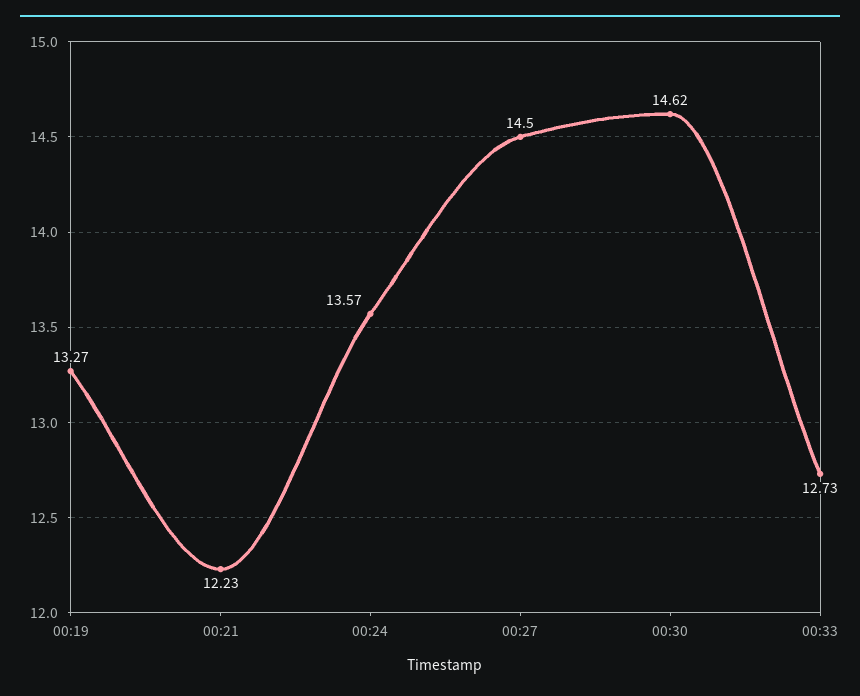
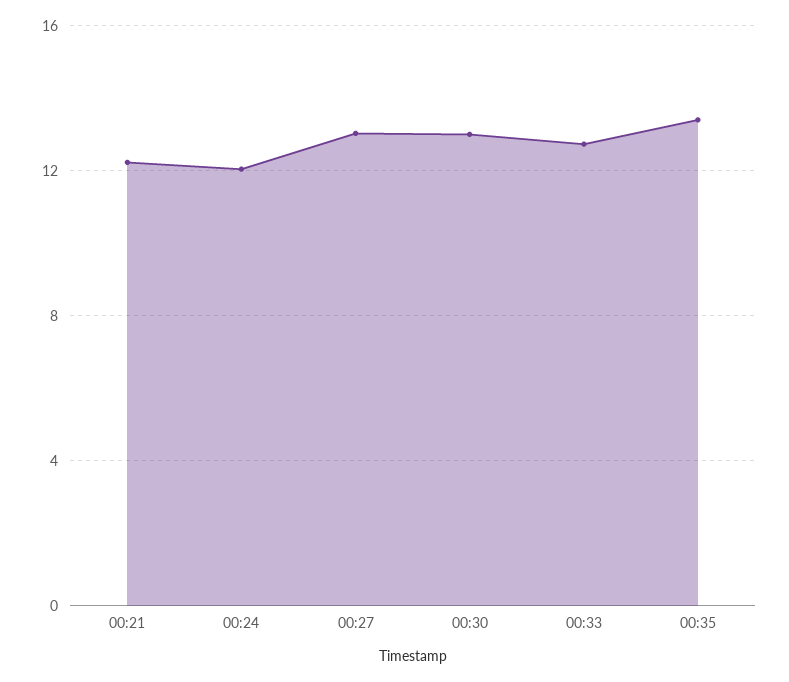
00:19: 13.27 -> none
00:24: 13.57 -> 12
00:27: 14.5 -> 13
00:30: 14.62 -> 13
00:35: none -> 13.5

